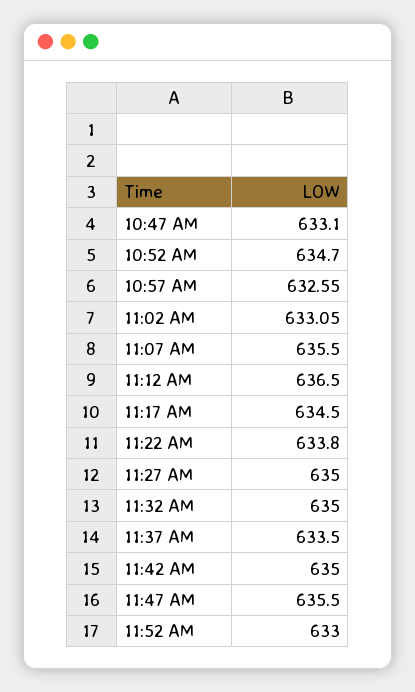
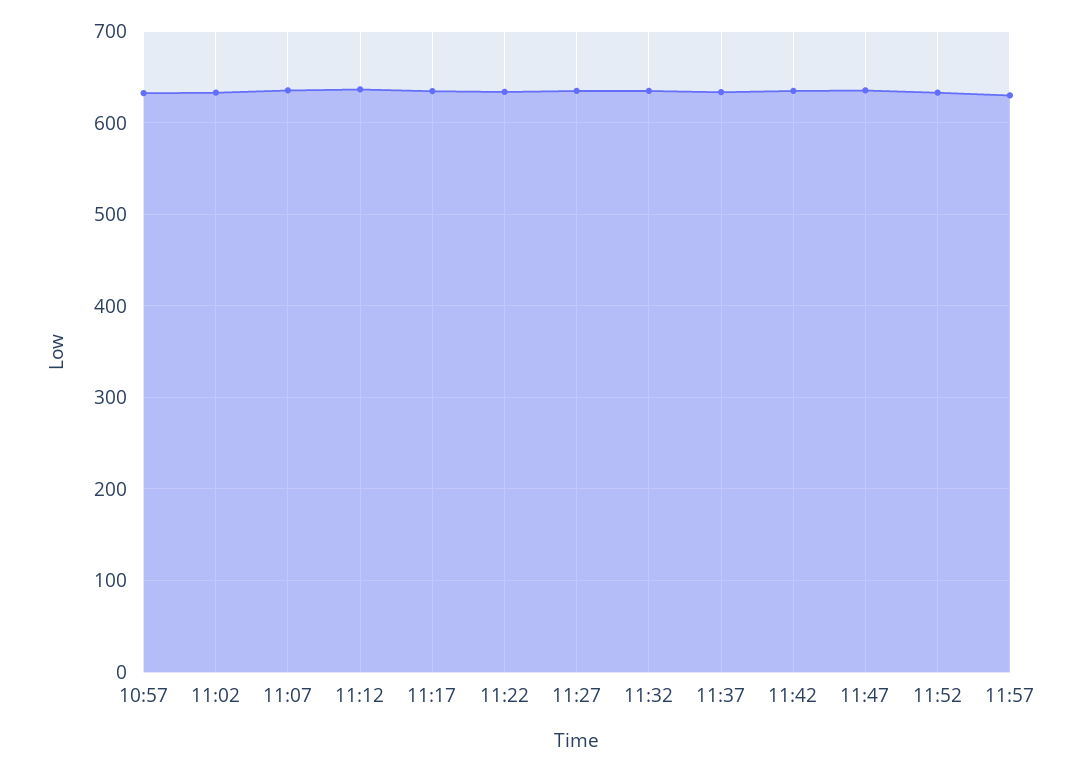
10:47 AM: 633.1 -> none
10:52 AM: 634.7 -> none
11:57: none -> 630

